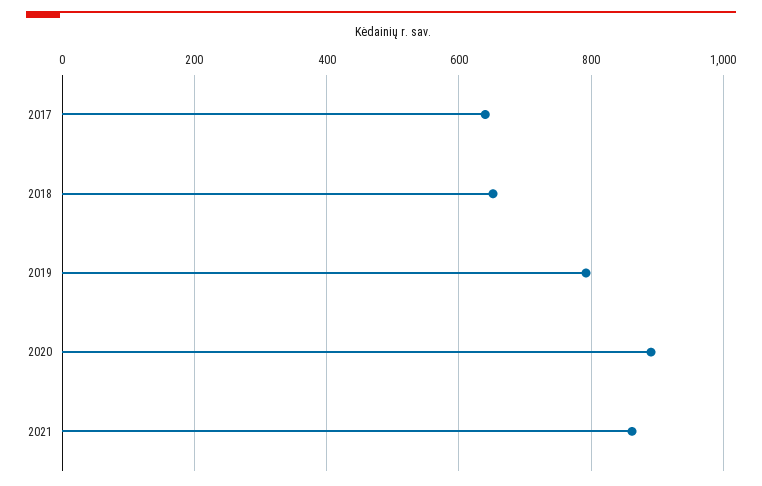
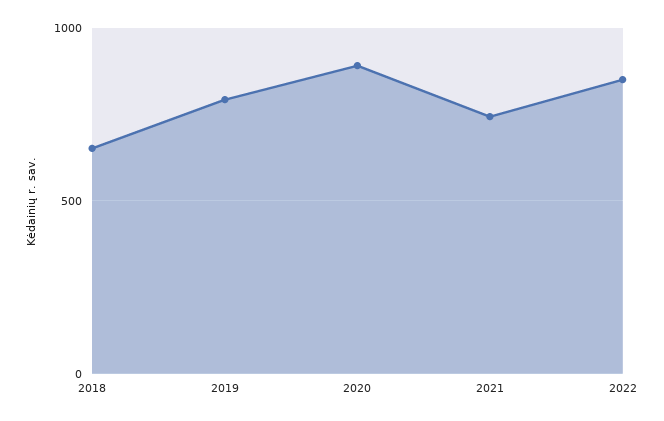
2017: 640 -> none
2021: 860 -> 750
2022: none -> 850

